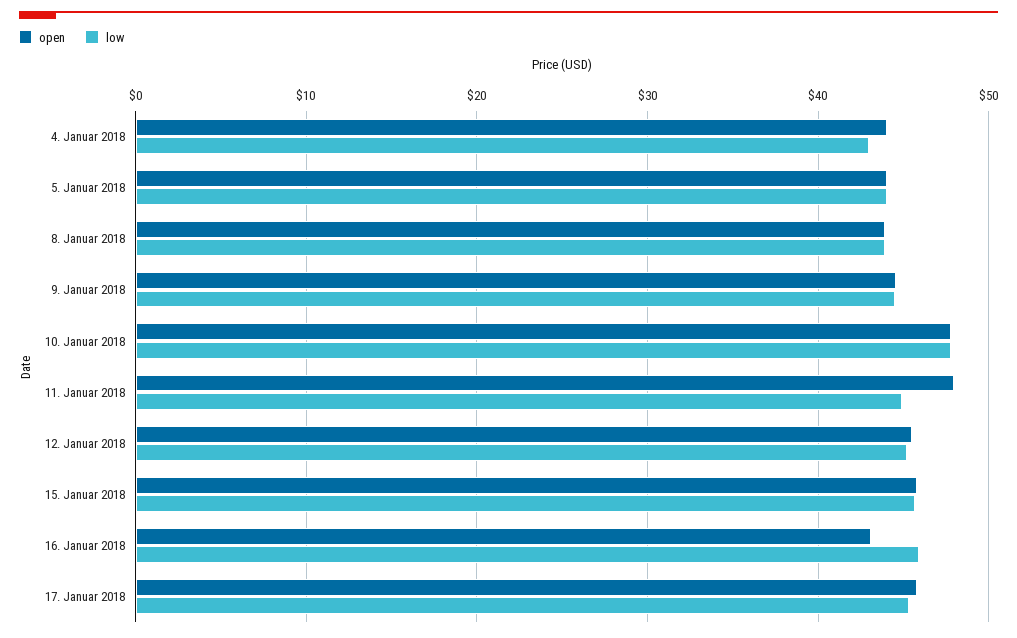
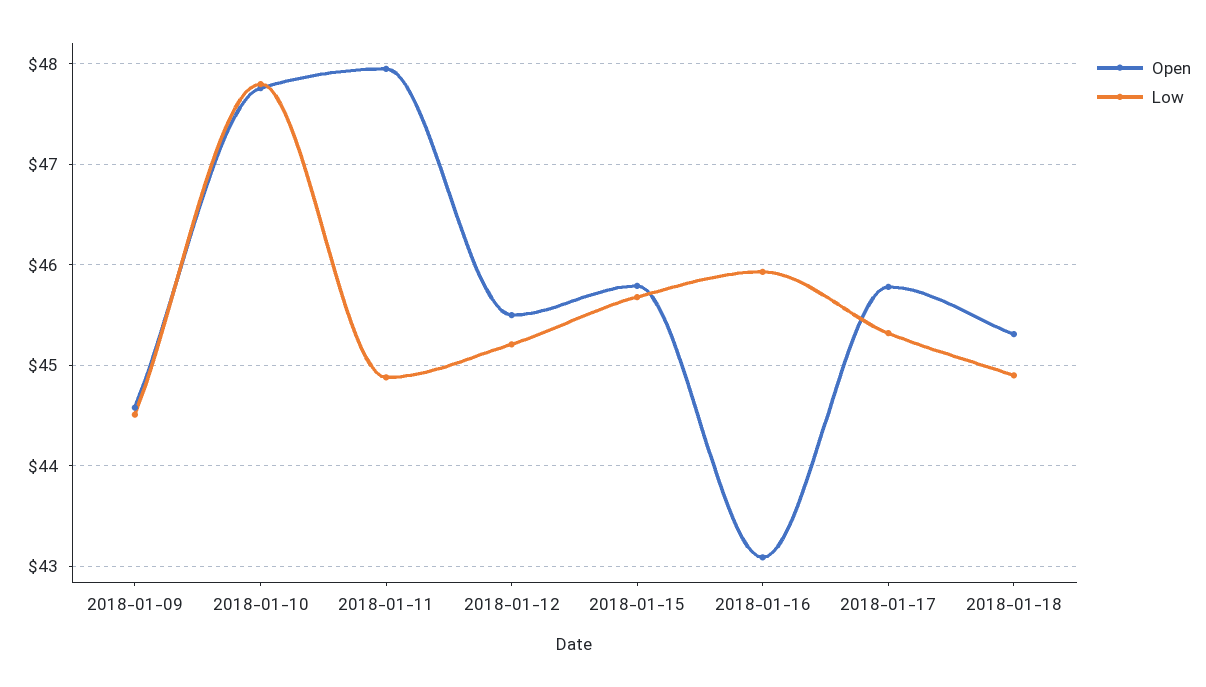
open, 4. Januar 2018: 44 -> none
low, 4. Januar 2018: 43 -> none
open, 5. Januar 2018: 44 -> none
low, 5. Januar 2018: 44 -> none
open, 8. Januar 2018: 44 -> none
low, 8. Januar 2018: 44 -> none
open, 2018-01-18: none -> 45.3
low, 2018-01-18: none -> 44.9

